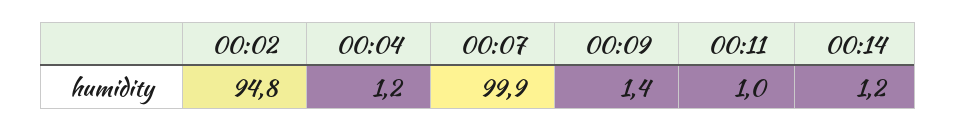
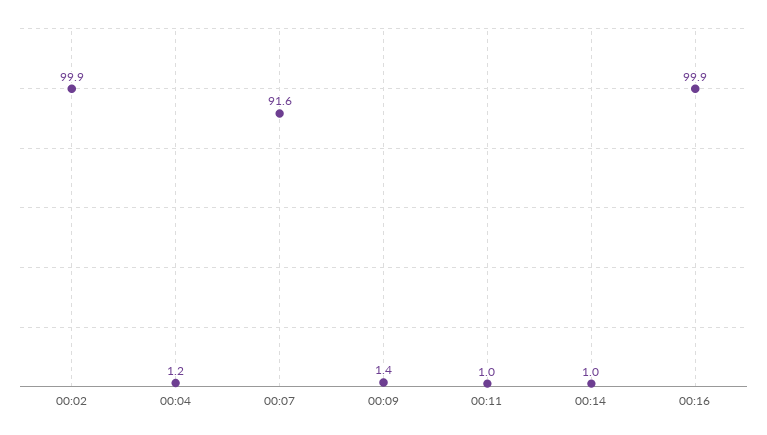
00:02: 94.8 -> 99.9
00:07: 99.9 -> 91.6
00:14: 1.2 -> 1
00:16: none -> 99.9

